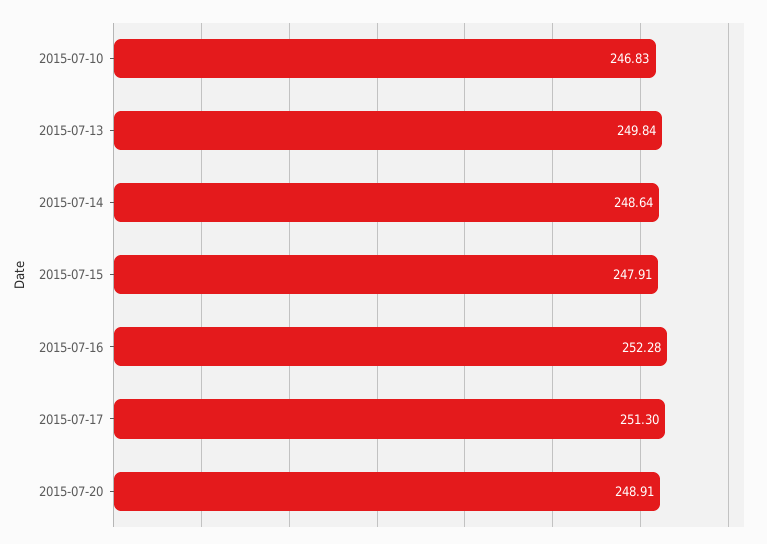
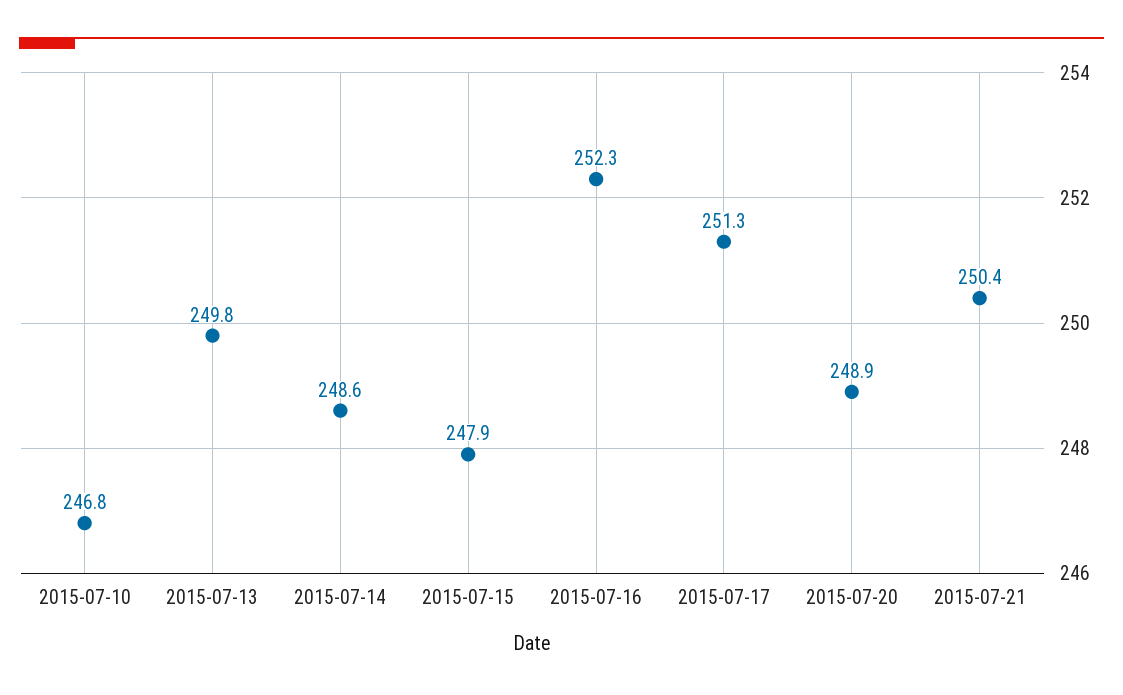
2015-07-21: none -> 250.4

